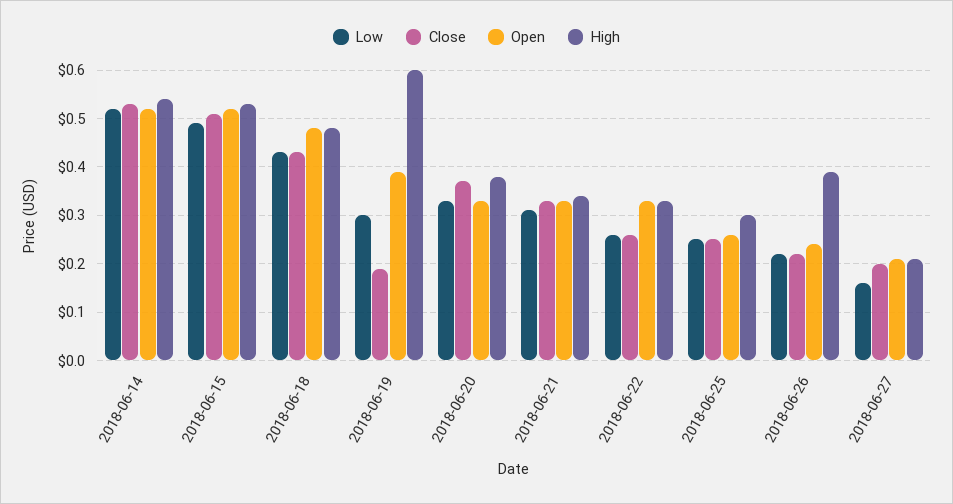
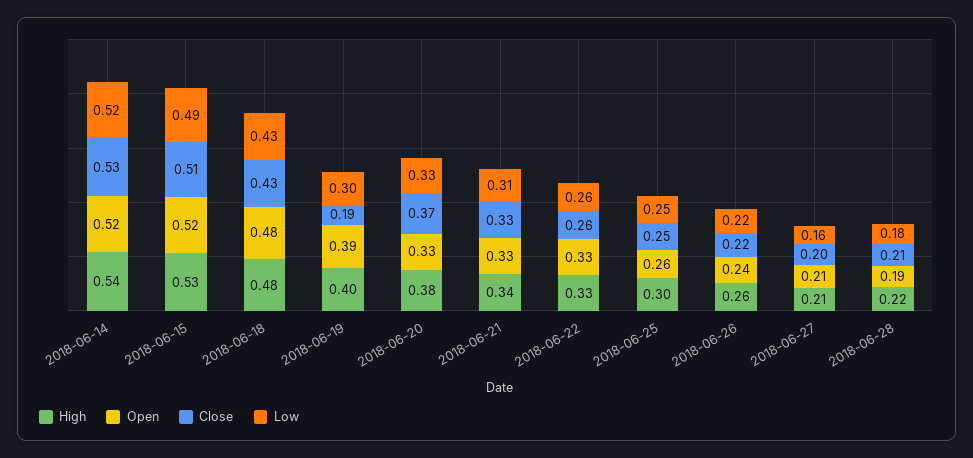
High, 2018-06-19: 0.6 -> 0.4
High, 2018-06-26: 0.4 -> 0.26
High, 2018-06-28: none -> 0.22
Open, 2018-06-28: none -> 0.19
Close, 2018-06-28: none -> 0.21
Low, 2018-06-28: none -> 0.18

